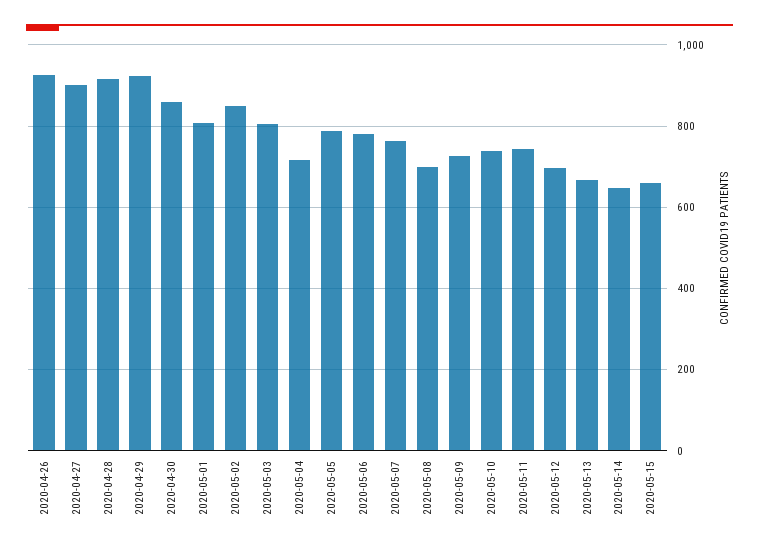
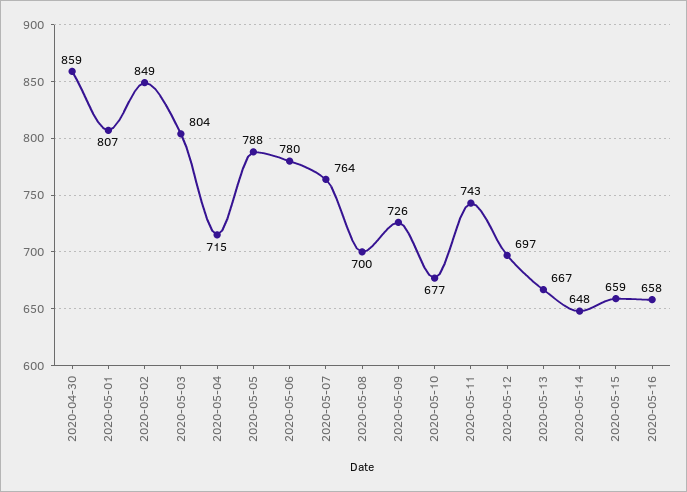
2020-04-26: 920 -> none
2020-04-27: 900 -> none
2020-04-28: 920 -> none
2020-04-29: 920 -> none
2020-05-10: 740 -> 677
2020-05-16: none -> 658

